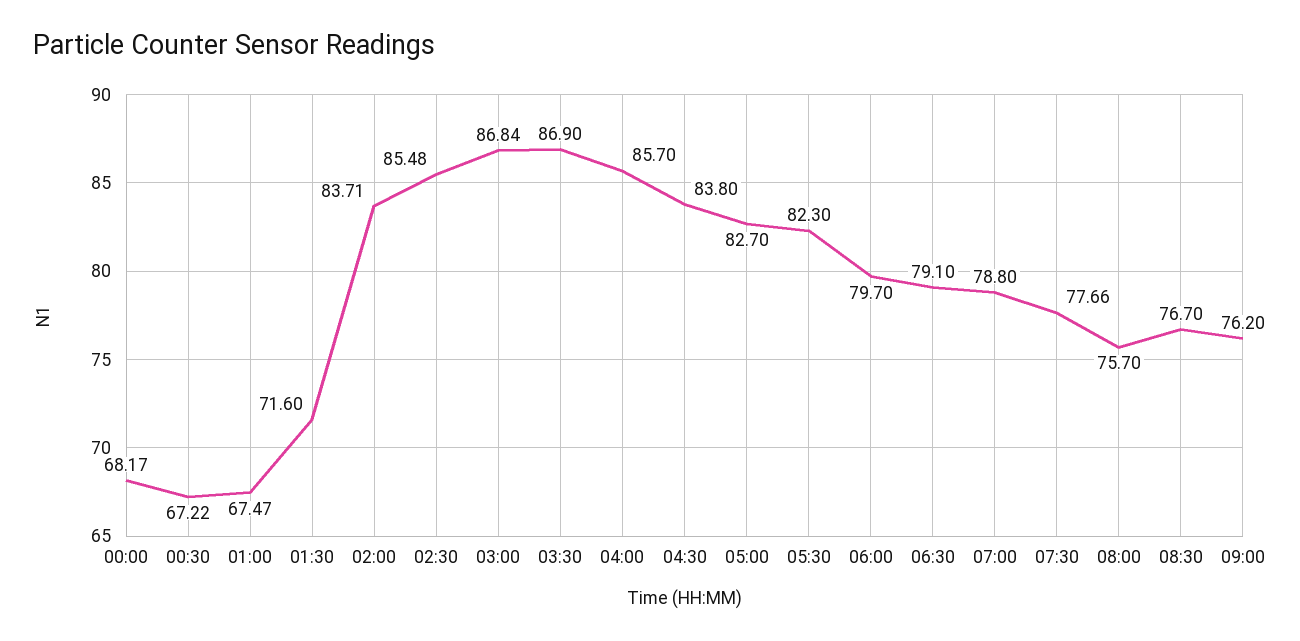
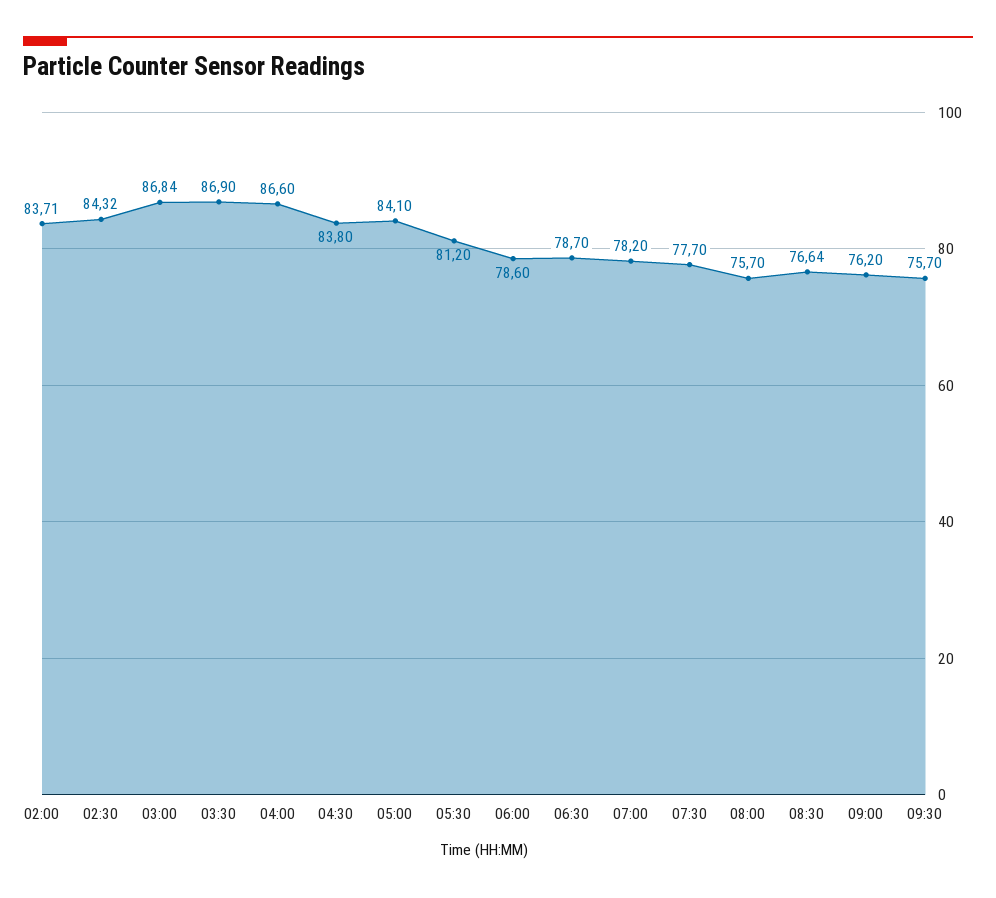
00:00: 68.17 -> none
00:30: 67.22 -> none
01:00: 67.47 -> none
01:30: 71.6 -> none
02:30: 85.48 -> 84.32
04:00: 85.7 -> 86.6
05:00: 82.7 -> 84.1
05:30: 82.3 -> 81.2
06:00: 79.7 -> 78.6
06:30: 79.1 -> 78.7
07:00: 78.8 -> 78.2
07:30: 77.66 -> 77.7
08:30: 76.7 -> 76.64
09:30: none -> 75.7

